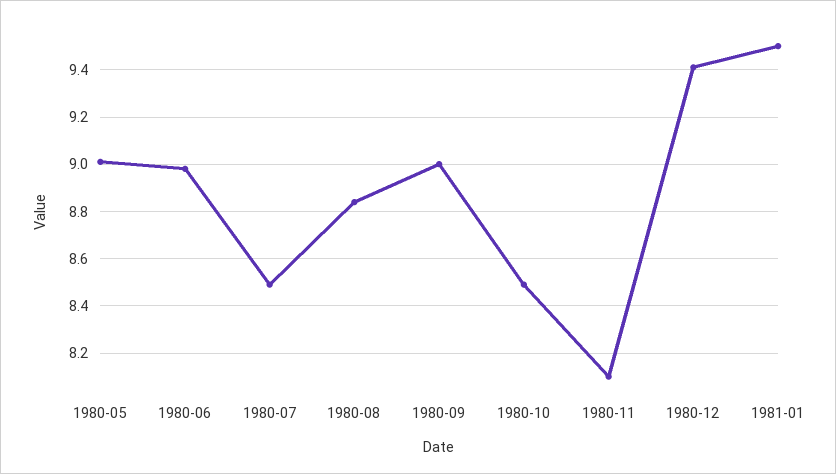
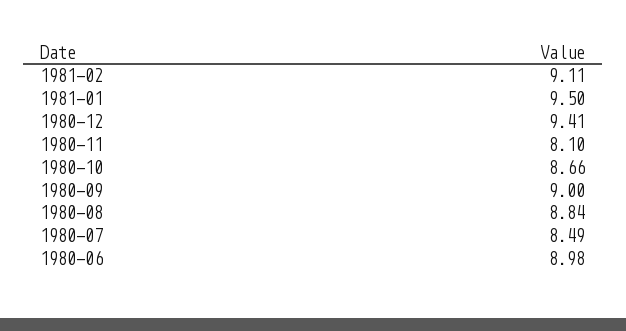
1980-05: 9 -> none
1980-10: 8.5 -> 8.66
1981-02: none -> 9.11

